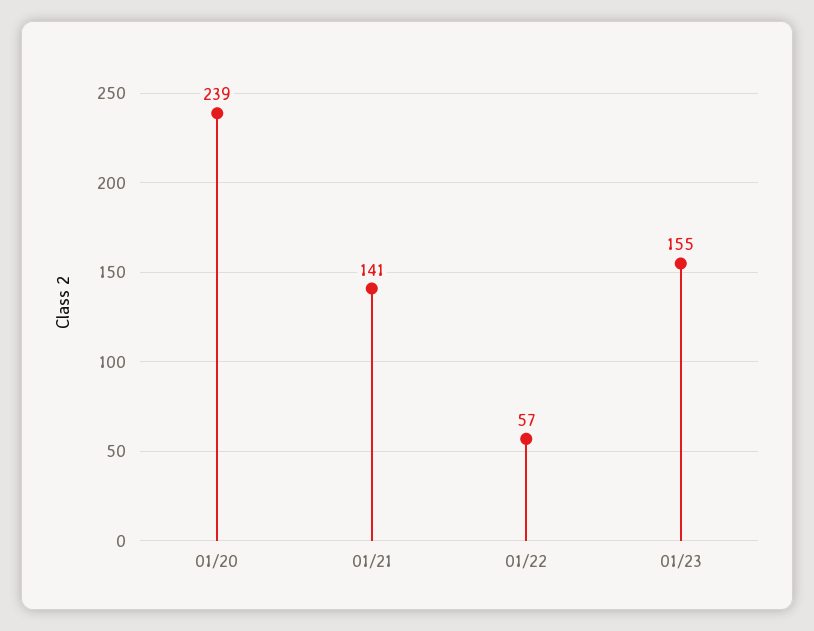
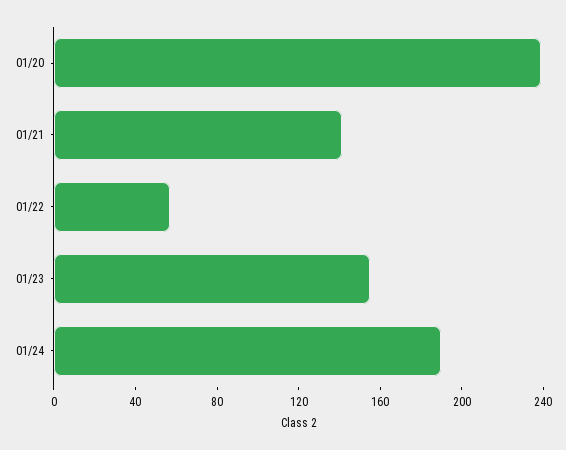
01/24: none -> 190

